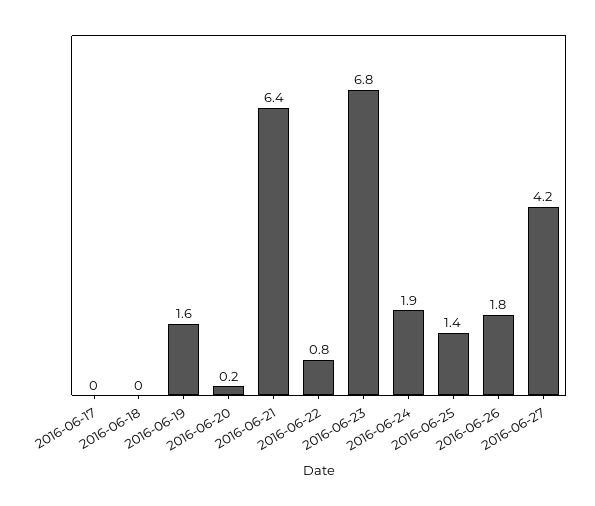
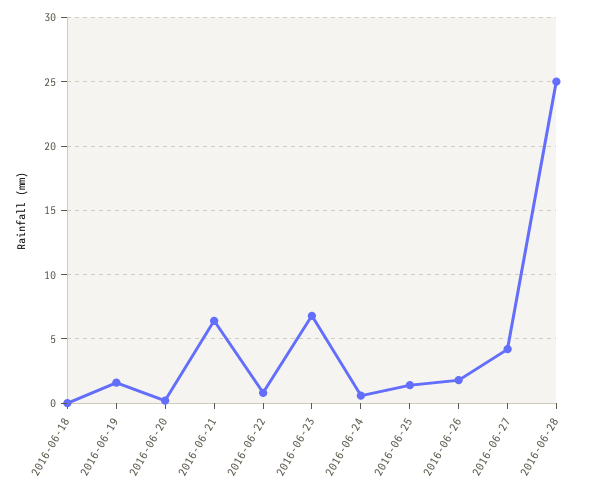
2016-06-17: 0 -> none
2016-06-24: 1.9 -> 0.5
2016-06-28: none -> 25

